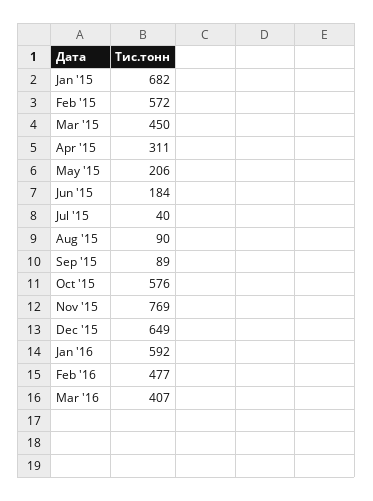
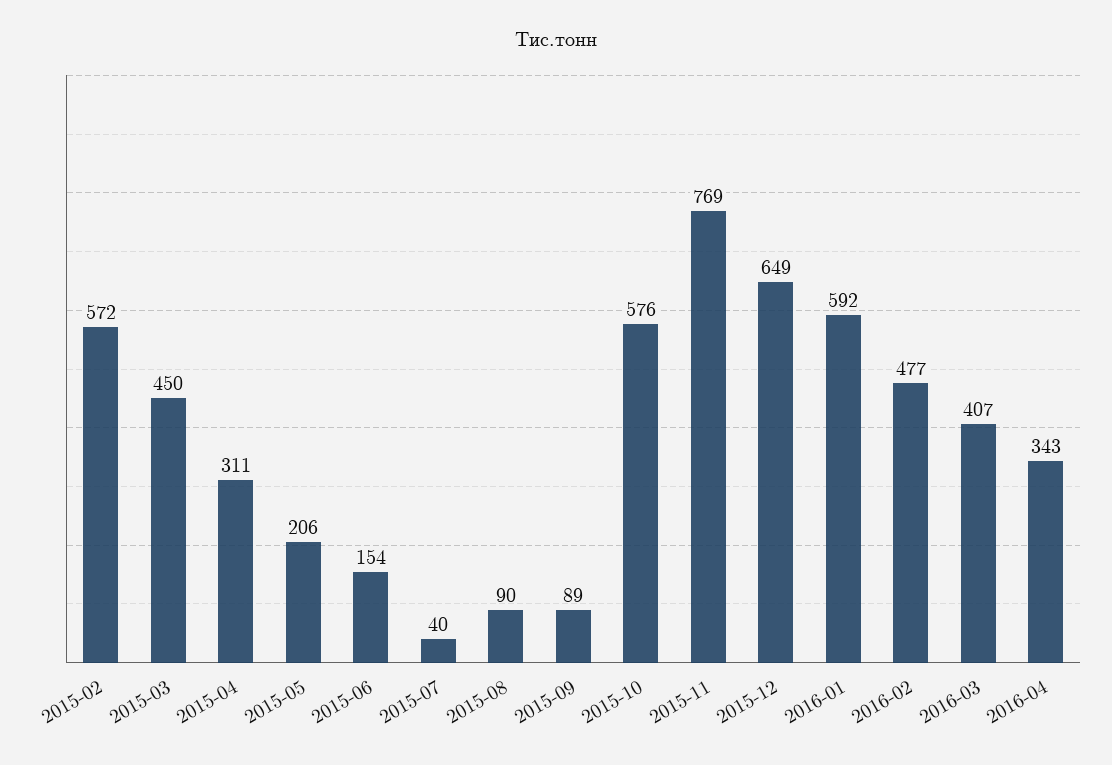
Jan '15: 682 -> none
Jun '15: 184 -> 154
2016-04: none -> 343

